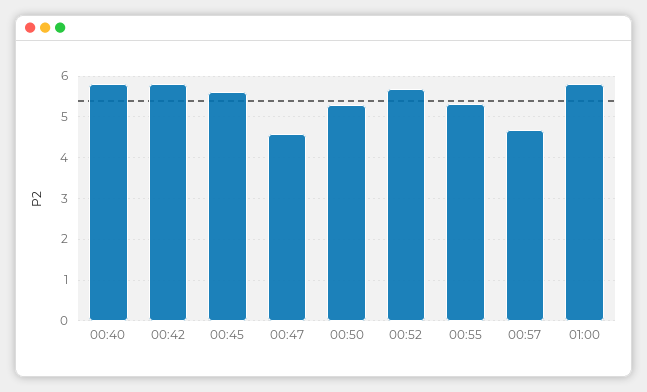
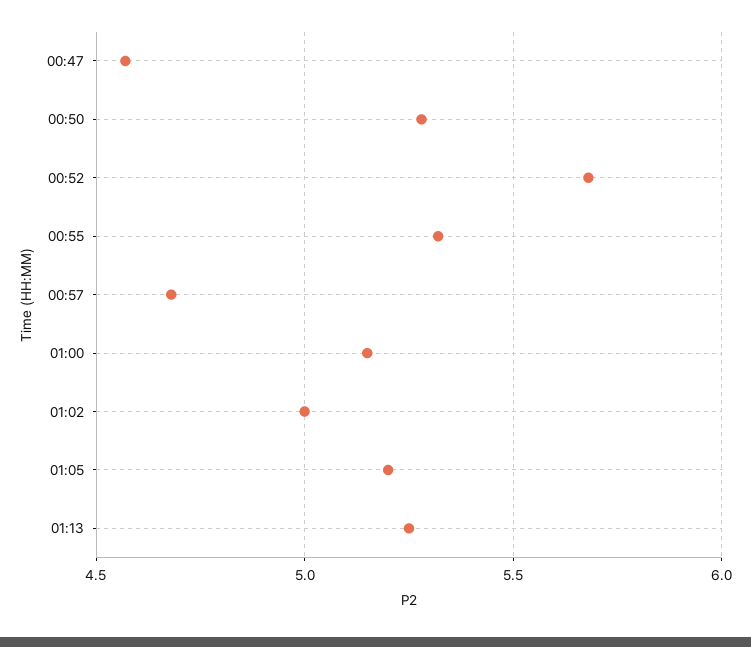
00:40: 5.8 -> none
00:42: 5.8 -> none
00:45: 5.6 -> none
01:00: 5.8 -> 5.15
01:02: none -> 5
01:05: none -> 5.2
01:13: none -> 5.25

